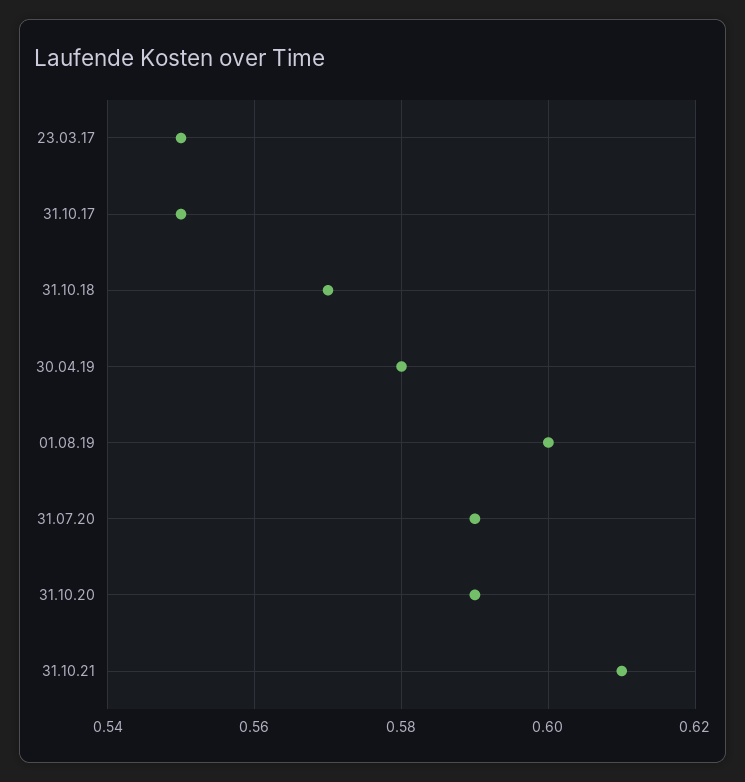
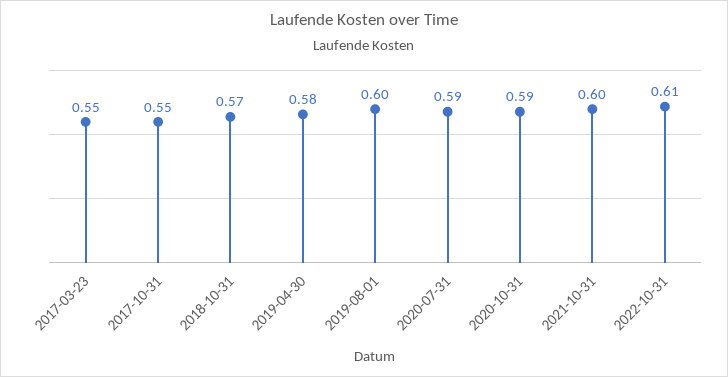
31.10.21: 0.61 -> 0.6
2022-10-31: none -> 0.61

